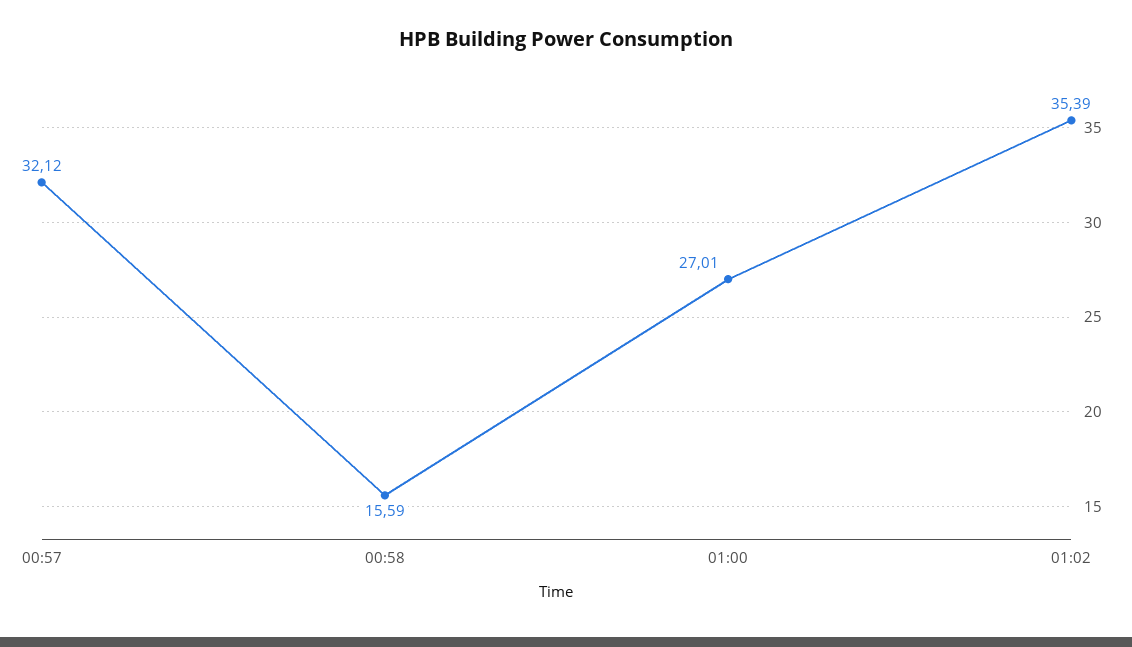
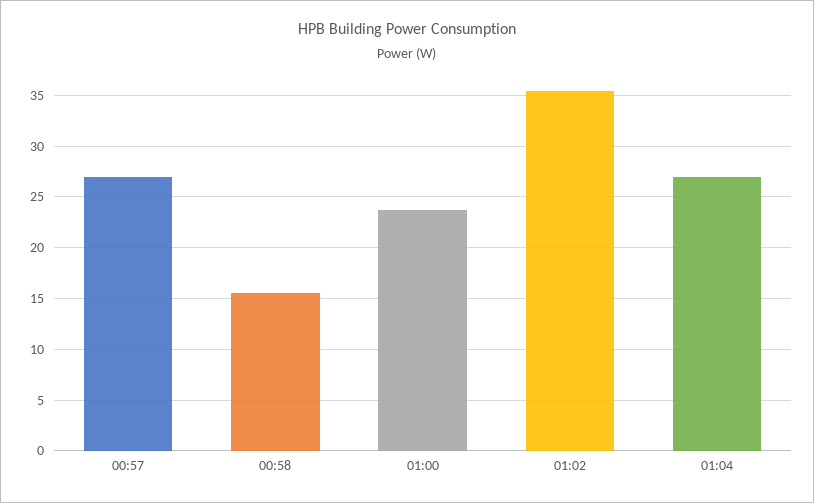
00:57: 32.12 -> 27
01:00: 27.01 -> 24
01:04: none -> 27

